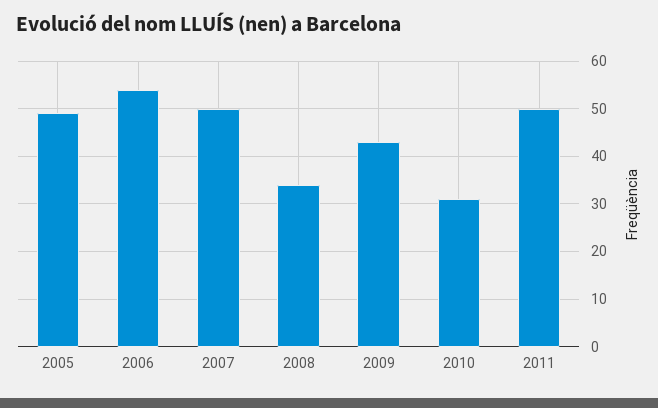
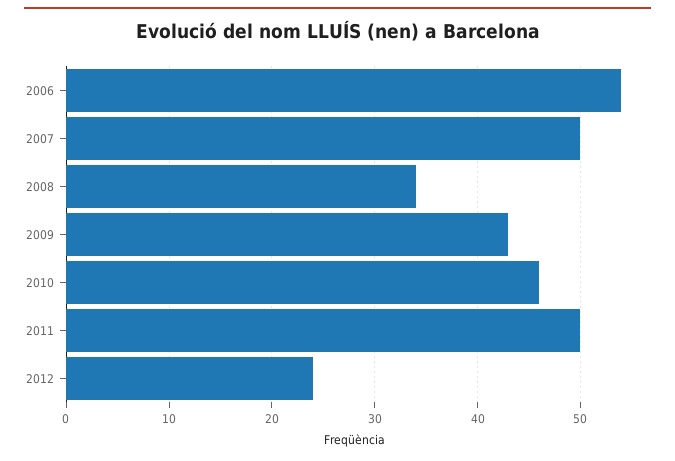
2005: 50 -> none
2010: 30 -> 46
2012: none -> 24

